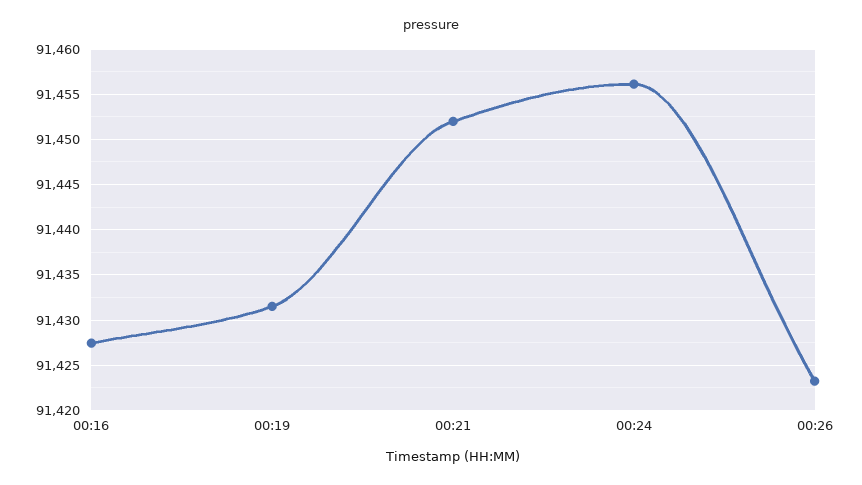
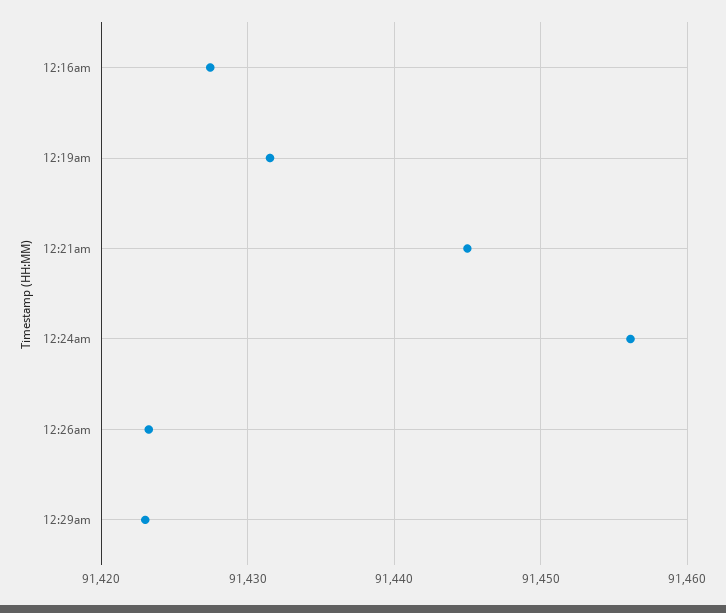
00:21: 91452 -> 91445
12:29am: none -> 91423

